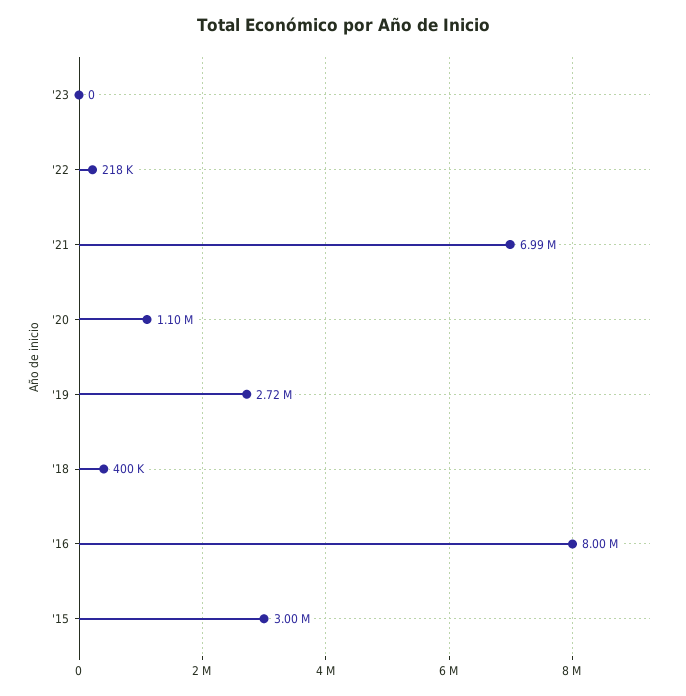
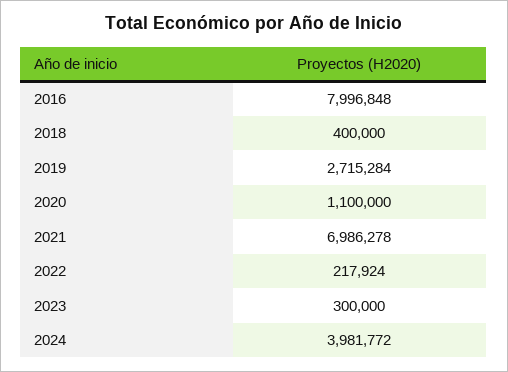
'23: 0 -> 300000
'15: 3000000 -> none
2024: none -> 3981772

